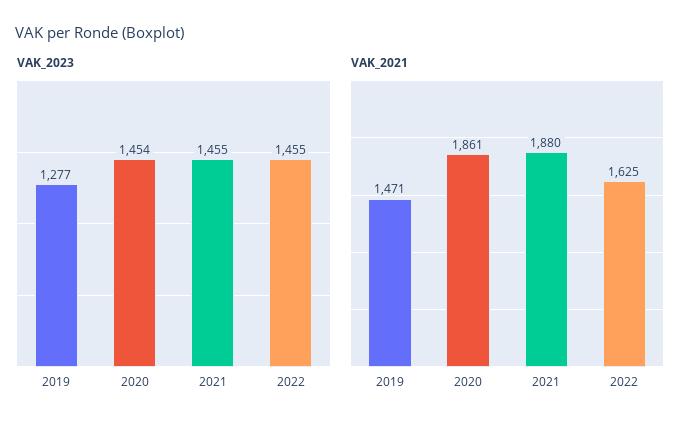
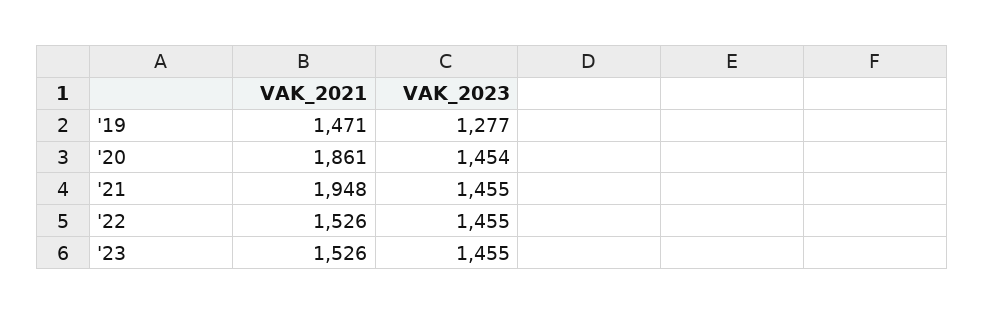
VAK_2021, 2021: 1880 -> 1948
VAK_2021, 2022: 1625 -> 1526
VAK_2021, '23: none -> 1526
VAK_2023, '23: none -> 1455

